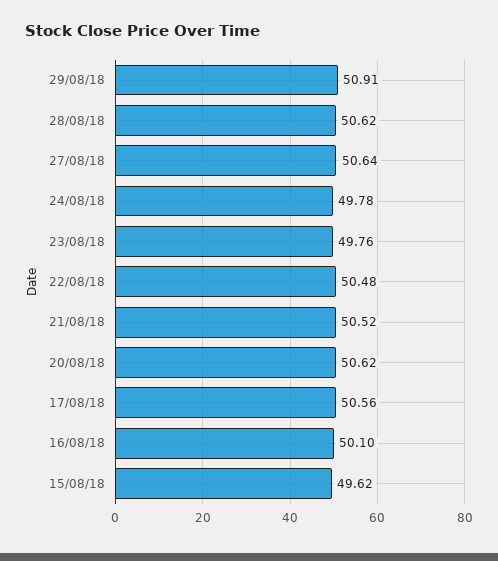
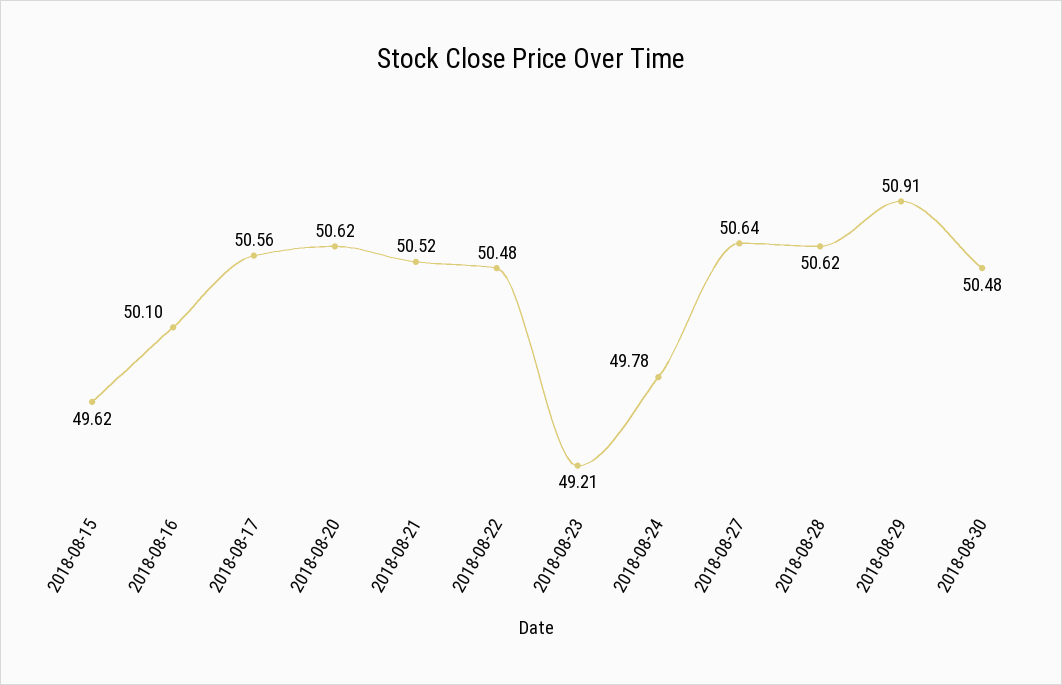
23/08/18: 49.76 -> 49.21
2018-08-30: none -> 50.48

